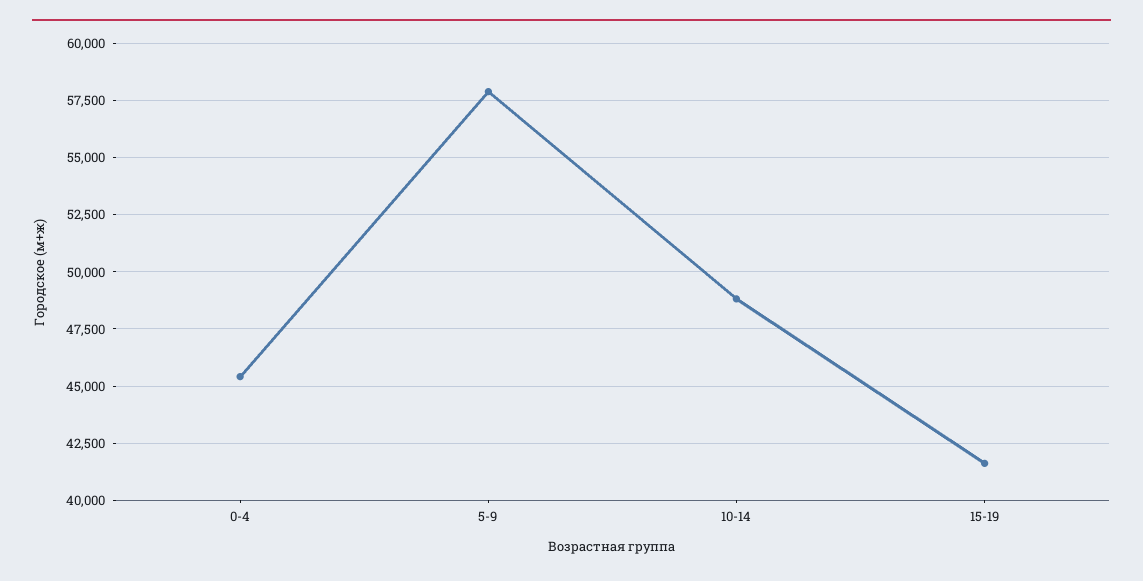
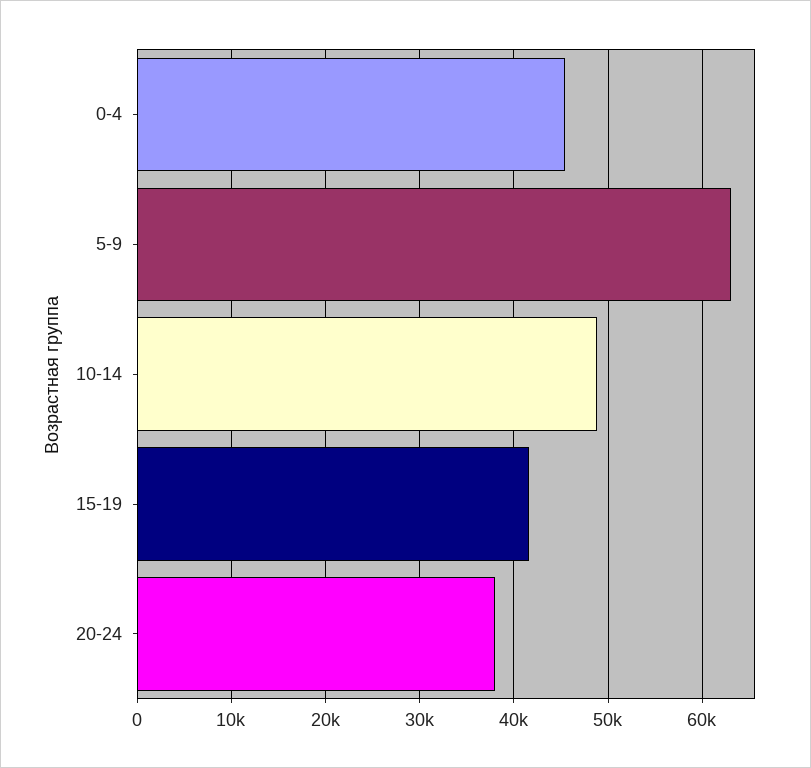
5-9: 58000 -> 63000
20-24: none -> 38000

